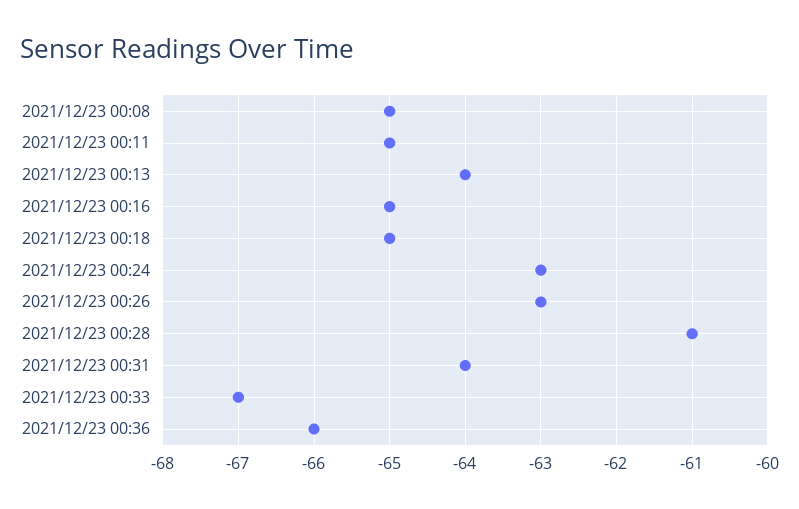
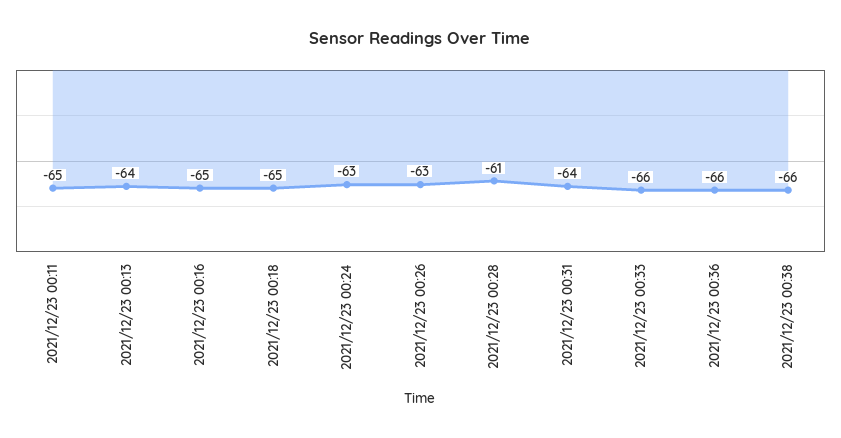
2021/12/23 00:08: -65 -> none
2021/12/23 00:33: -67 -> -66
2021/12/23 00:38: none -> -66

